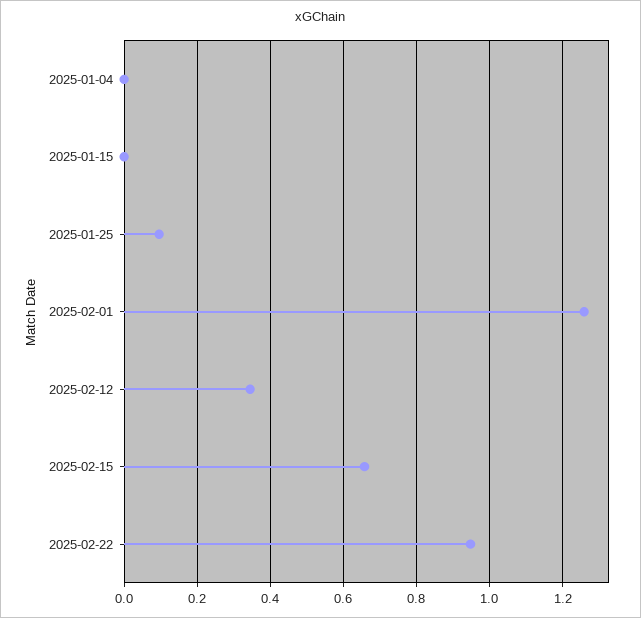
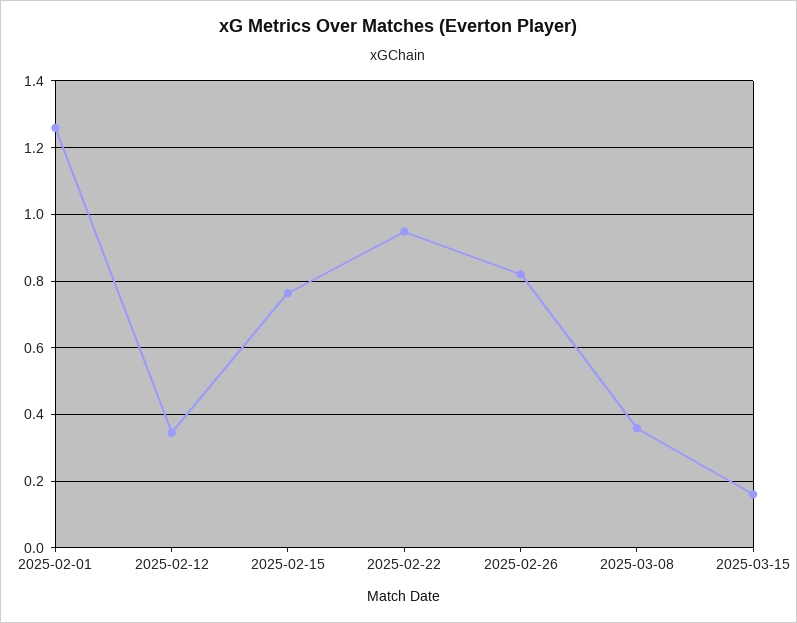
2025-01-04: 0 -> none
2025-01-15: 0 -> none
2025-01-25: 0.1 -> none
2025-02-15: 0.66 -> 0.76
2025-02-26: none -> 0.82
2025-03-08: none -> 0.36
2025-03-15: none -> 0.16

